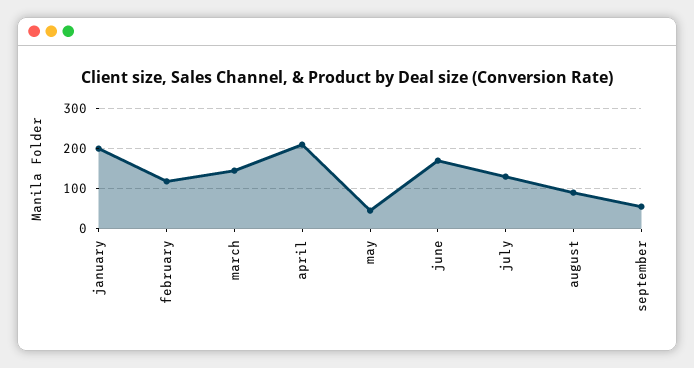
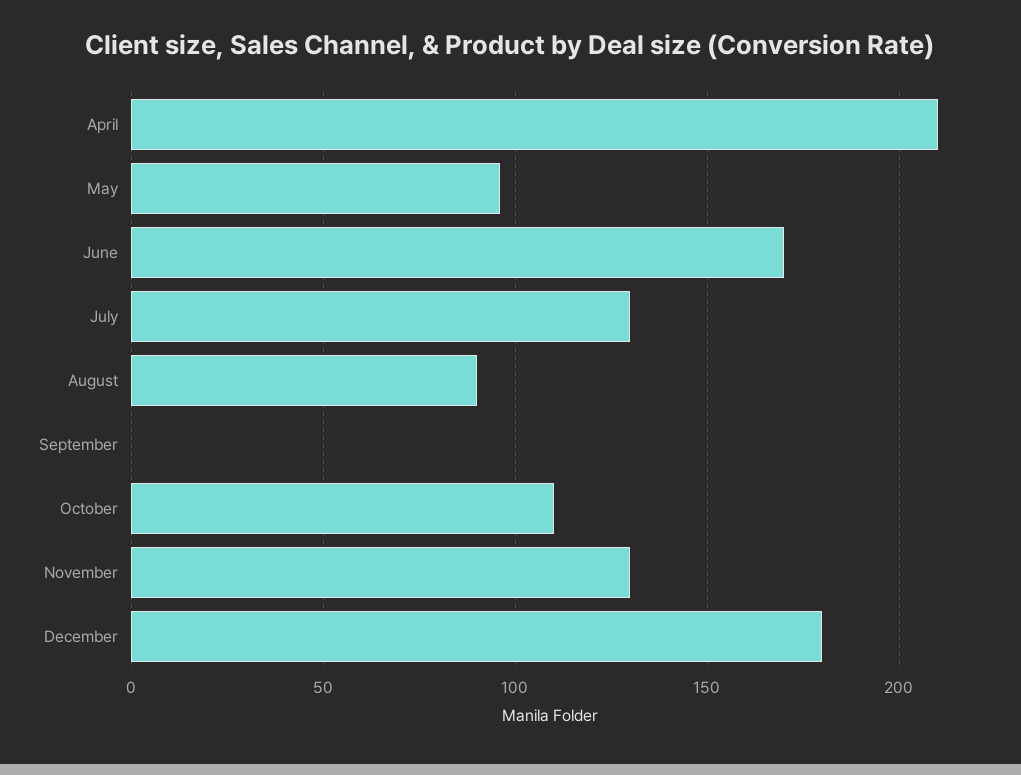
january: 200 -> none
february: 120 -> none
march: 140 -> none
may: 40 -> 95
september: 60 -> 0
October: none -> 110
November: none -> 130
December: none -> 180

